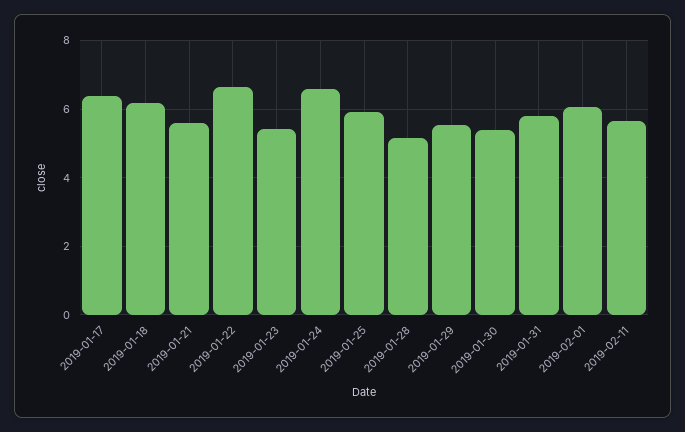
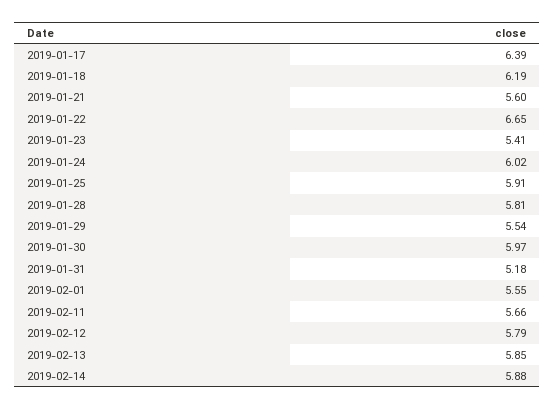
2019-01-24: 6.6 -> 6.02
2019-01-28: 5.2 -> 5.81
2019-01-30: 5.4 -> 5.97
2019-01-31: 5.8 -> 5.18
2019-02-01: 6 -> 5.55
2019-02-12: none -> 5.79
2019-02-13: none -> 5.85
2019-02-14: none -> 5.88

